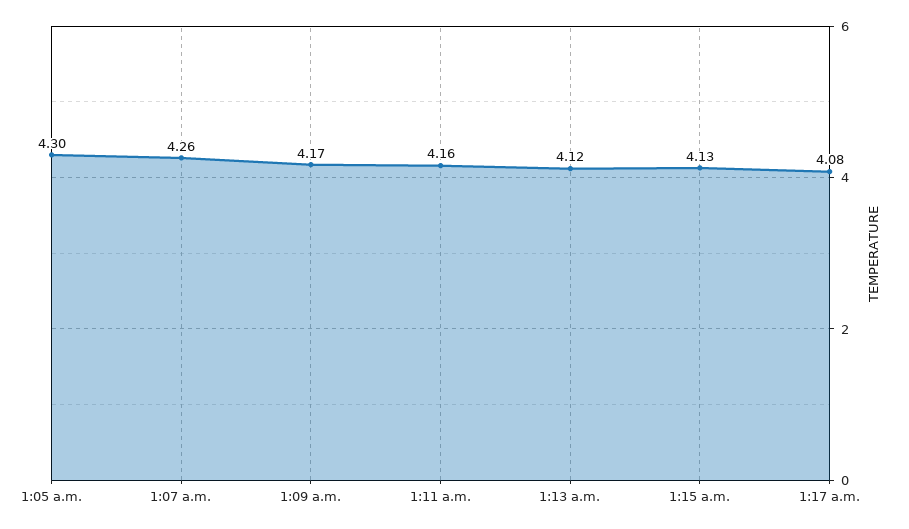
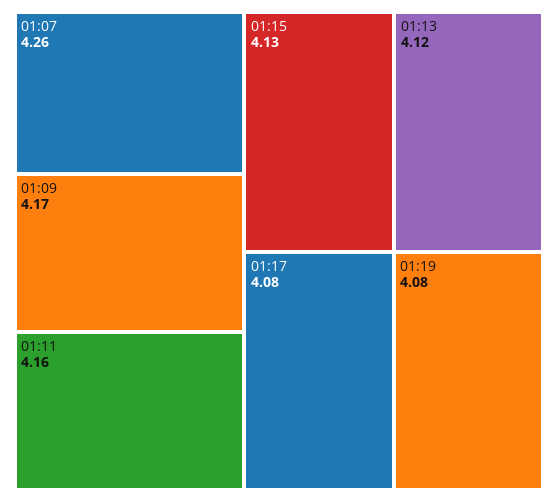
1:05 a.m.: 4.3 -> none
01:19: none -> 4.08

